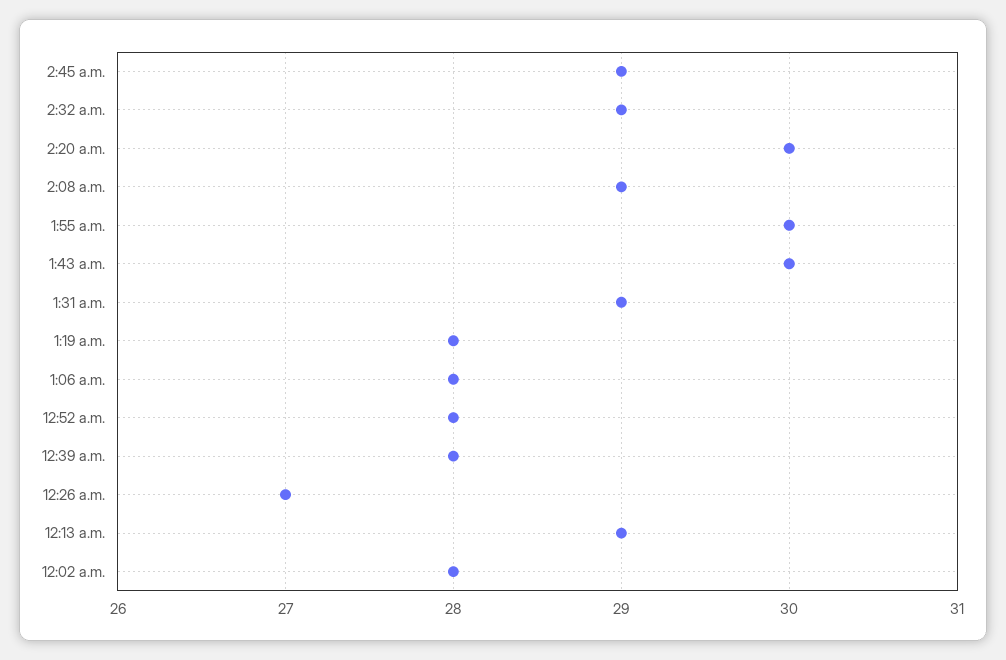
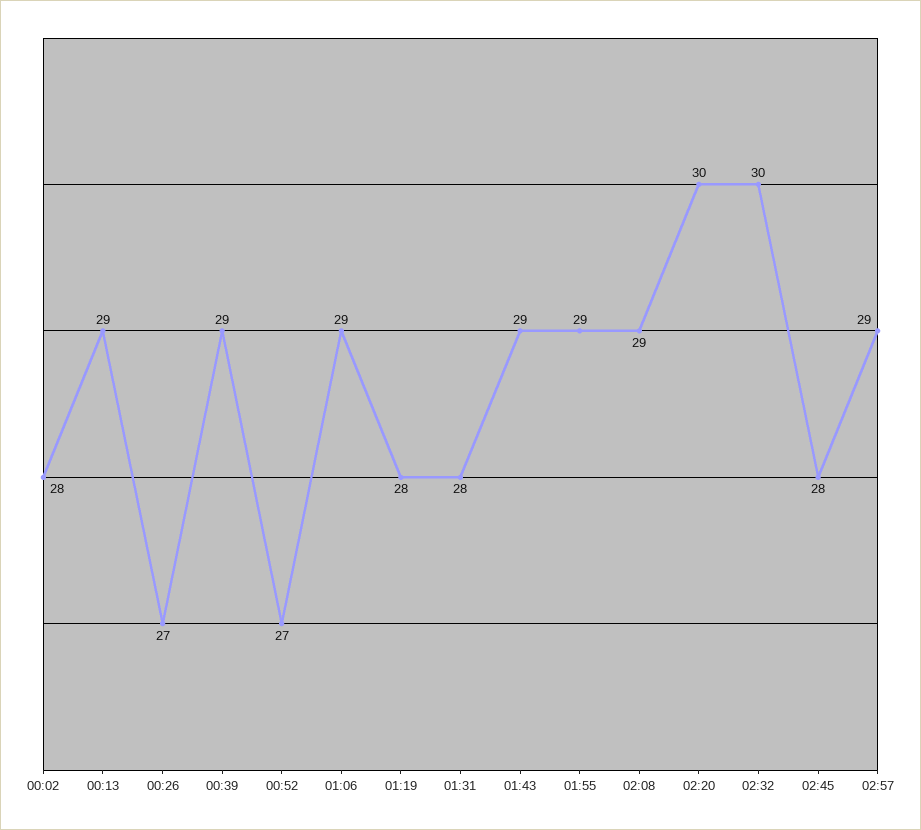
2:45 a.m.: 29 -> 28
2:32 a.m.: 29 -> 30
1:55 a.m.: 30 -> 29
1:43 a.m.: 30 -> 29
1:31 a.m.: 29 -> 28
1:06 a.m.: 28 -> 29
12:52 a.m.: 28 -> 27
12:39 a.m.: 28 -> 29
02:57: none -> 29

